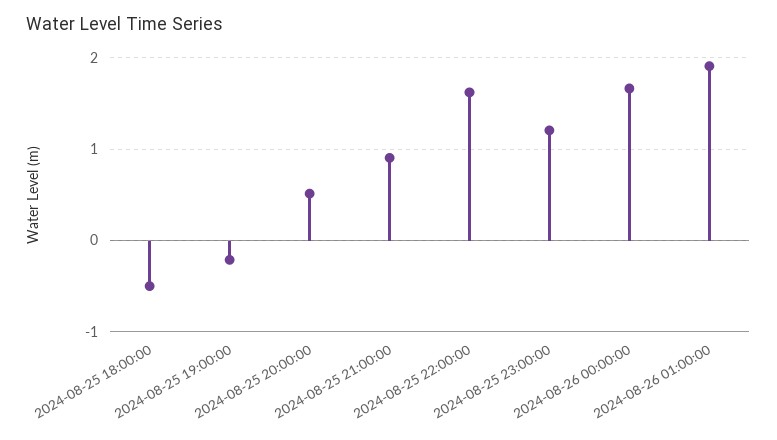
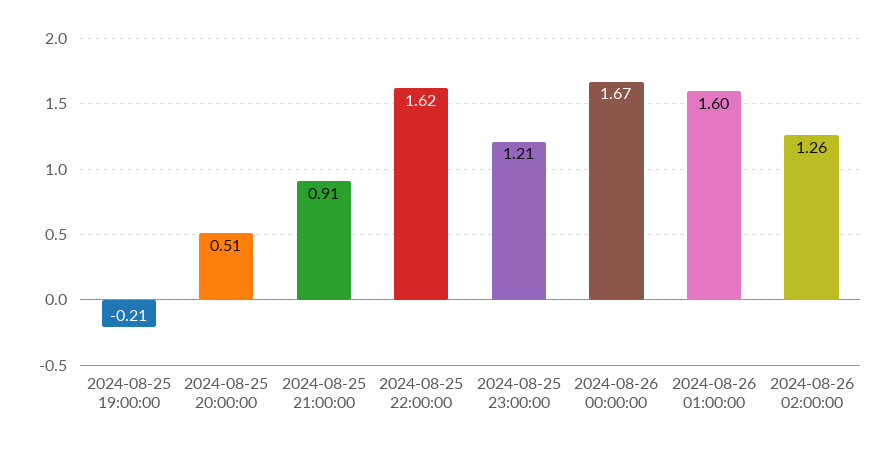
2024-08-25 18:00:00: -0.5 -> none
2024-08-26 01:00:00: 1.9 -> 1.6
2024-08-26 02:00:00: none -> 1.26

